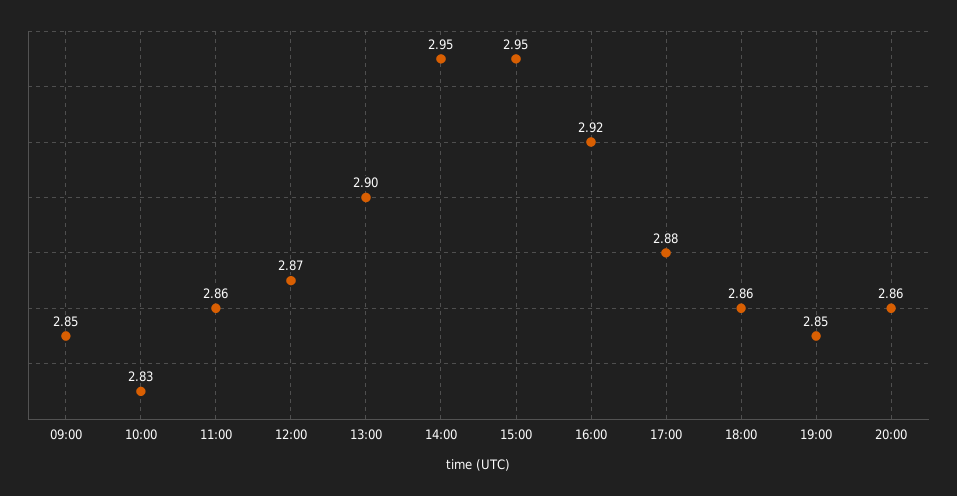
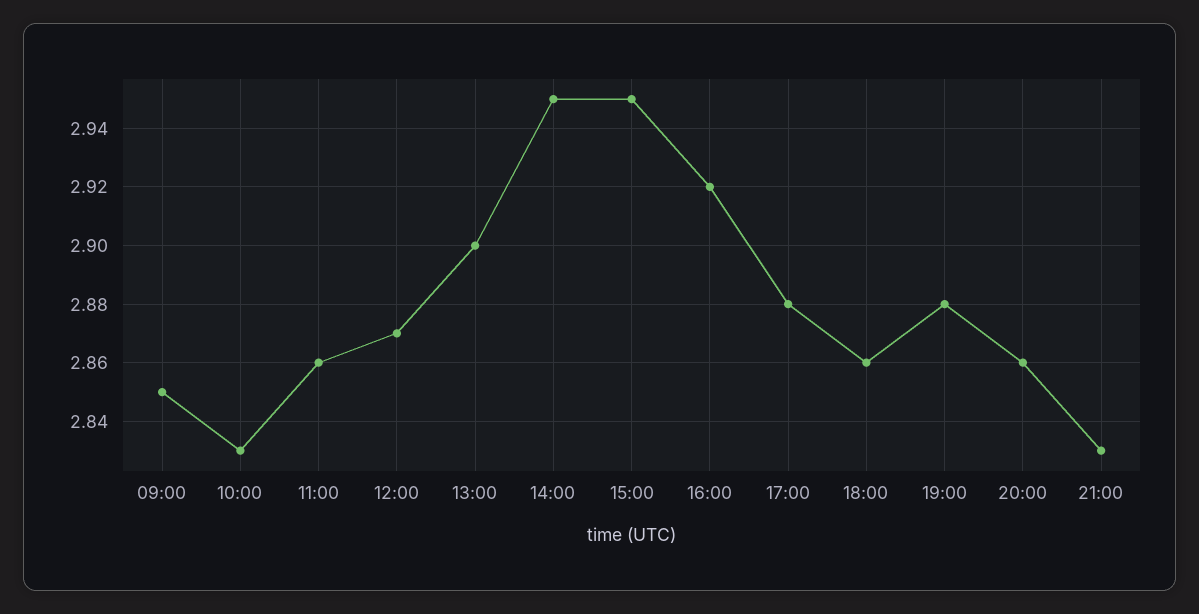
19:00: 2.85 -> 2.88
21:00: none -> 2.83

